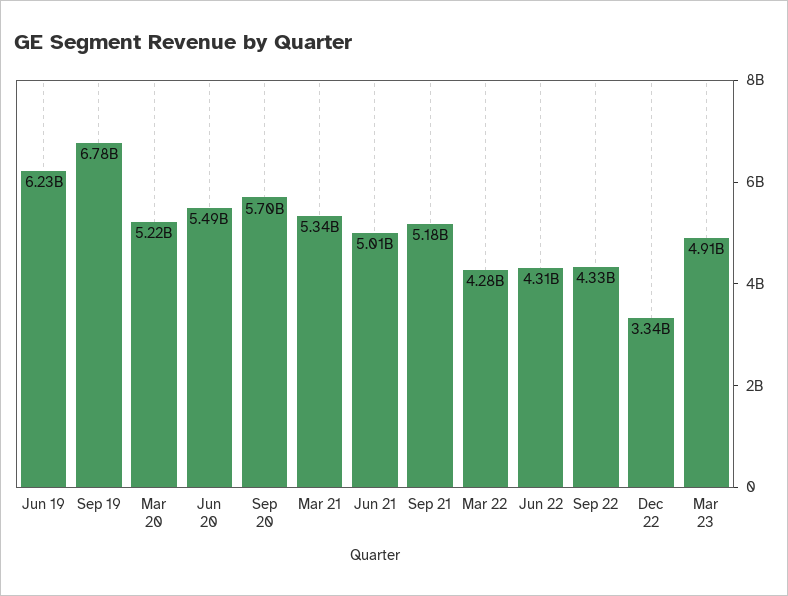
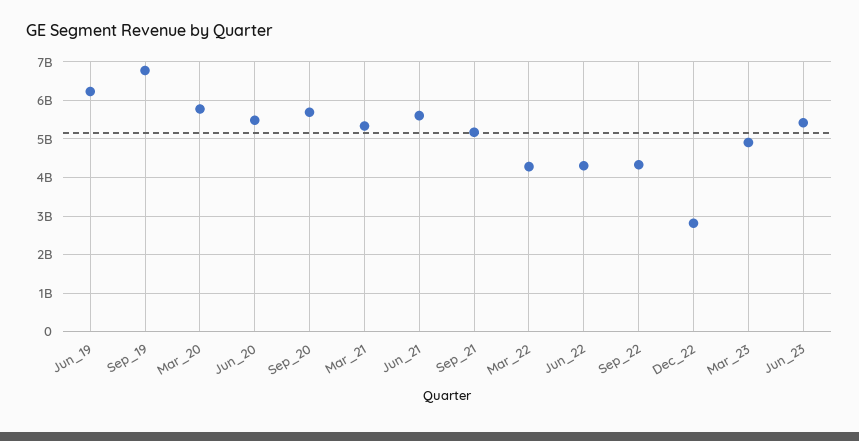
Mar 20: 5220000000 -> 5800000000
Jun 21: 5010000000 -> 5600000000
Dec 22: 3340000000 -> 2800000000
Jun_23: none -> 5400000000

